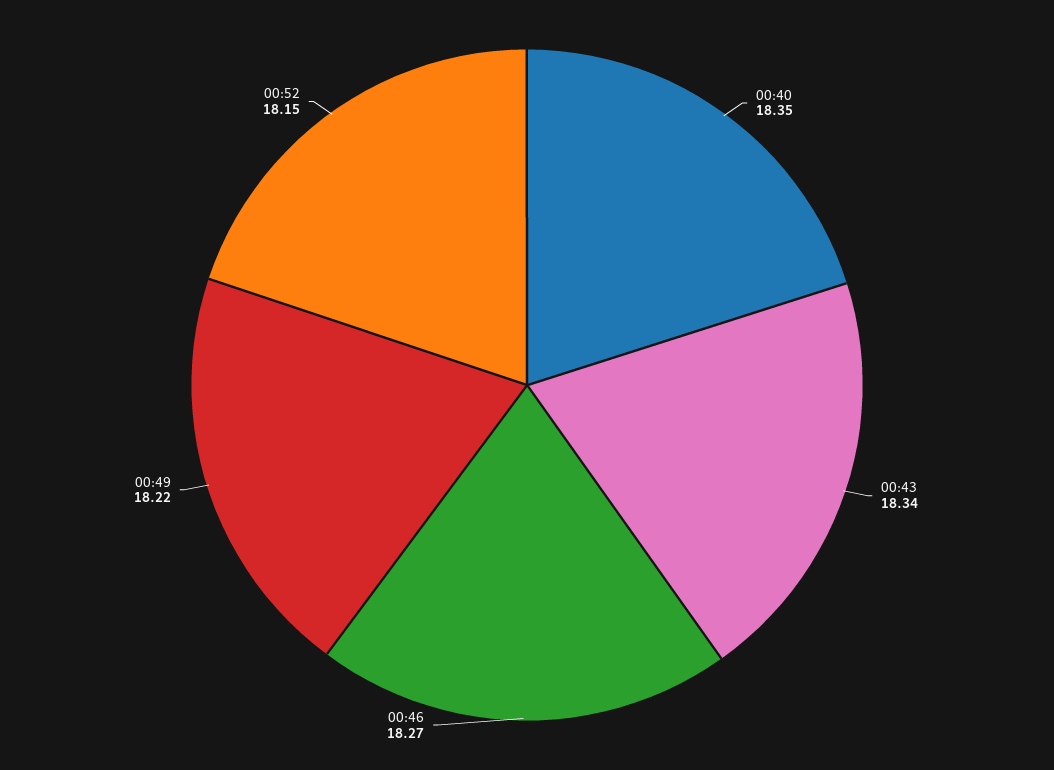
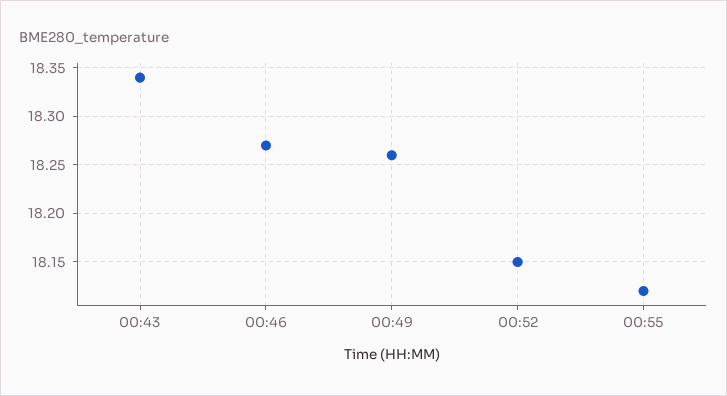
00:40: 18.35 -> none
00:49: 18.22 -> 18.26
00:55: none -> 18.12

